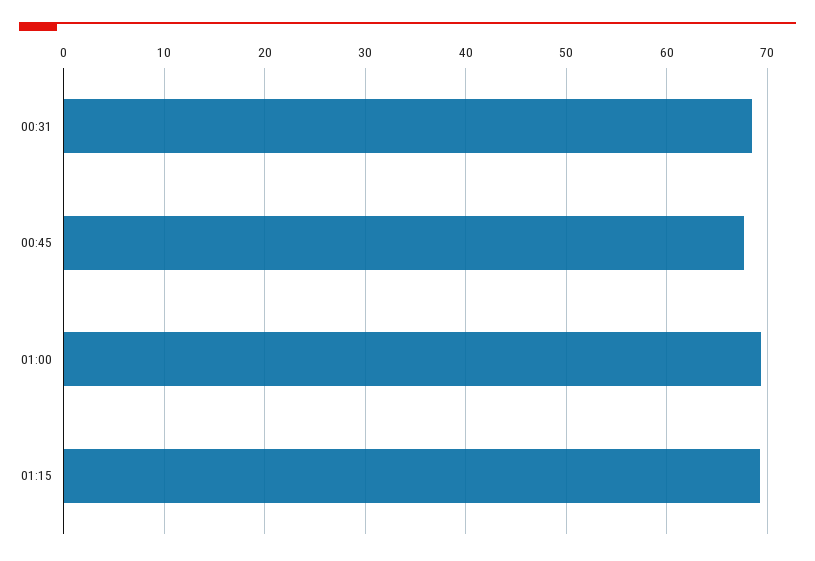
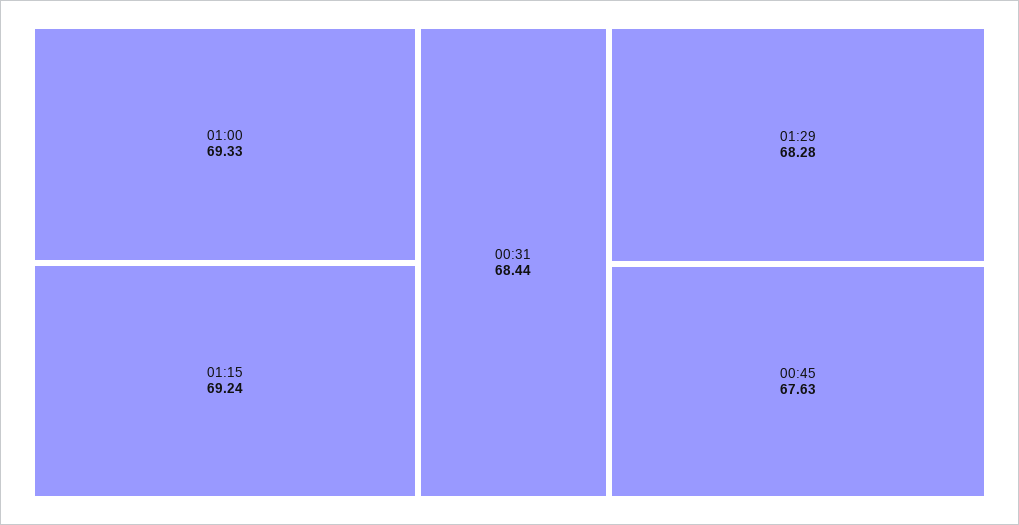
01:29: none -> 68.28

